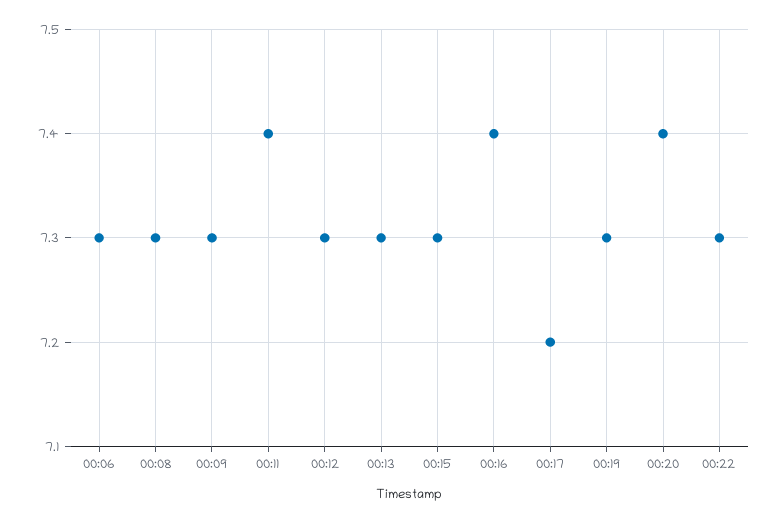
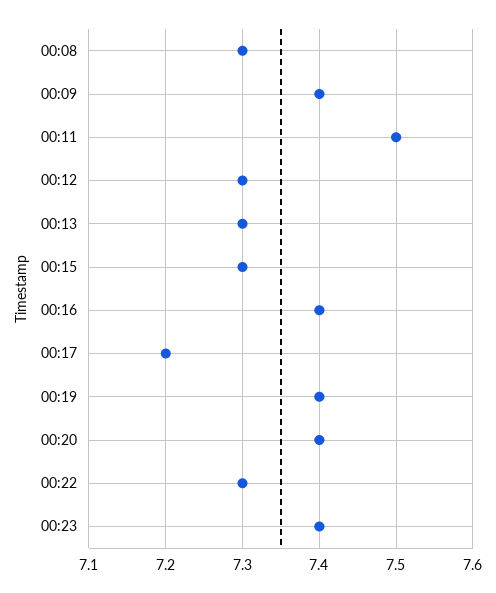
00:06: 7.3 -> none
00:09: 7.3 -> 7.4
00:11: 7.4 -> 7.5
00:19: 7.3 -> 7.4
00:23: none -> 7.4

